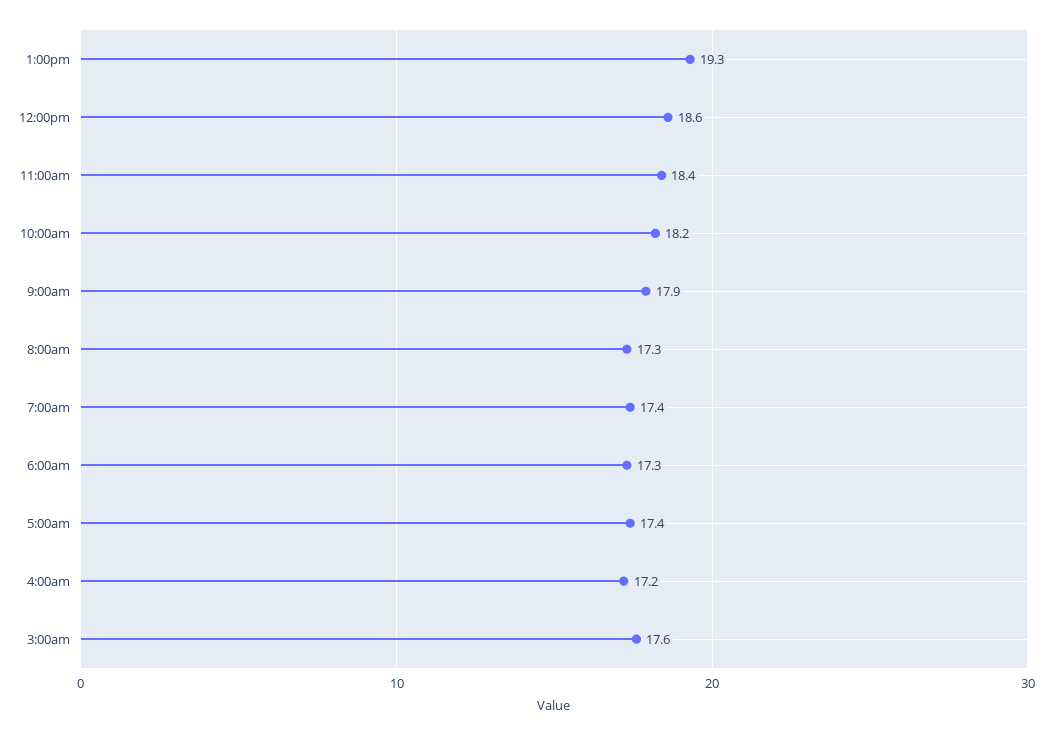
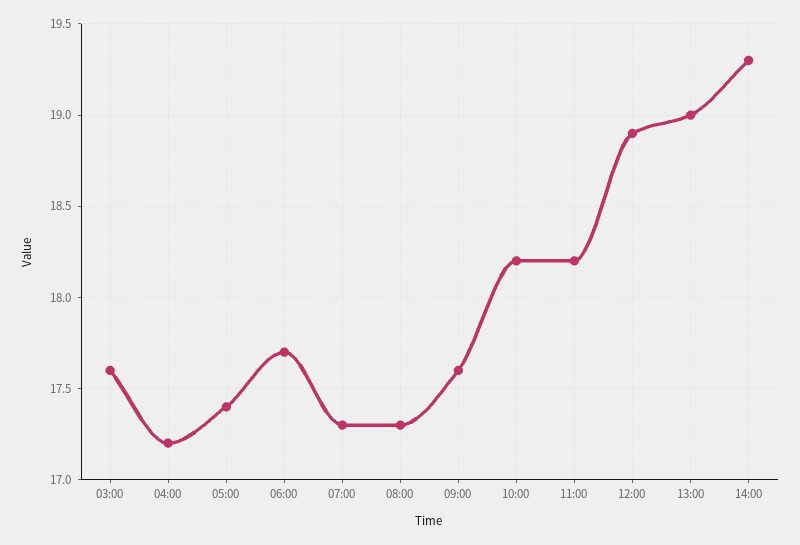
1:00pm: 19.3 -> 19
12:00pm: 18.6 -> 18.9
11:00am: 18.4 -> 18.2
9:00am: 17.9 -> 17.6
7:00am: 17.4 -> 17.3
6:00am: 17.3 -> 17.7
14:00: none -> 19.3

